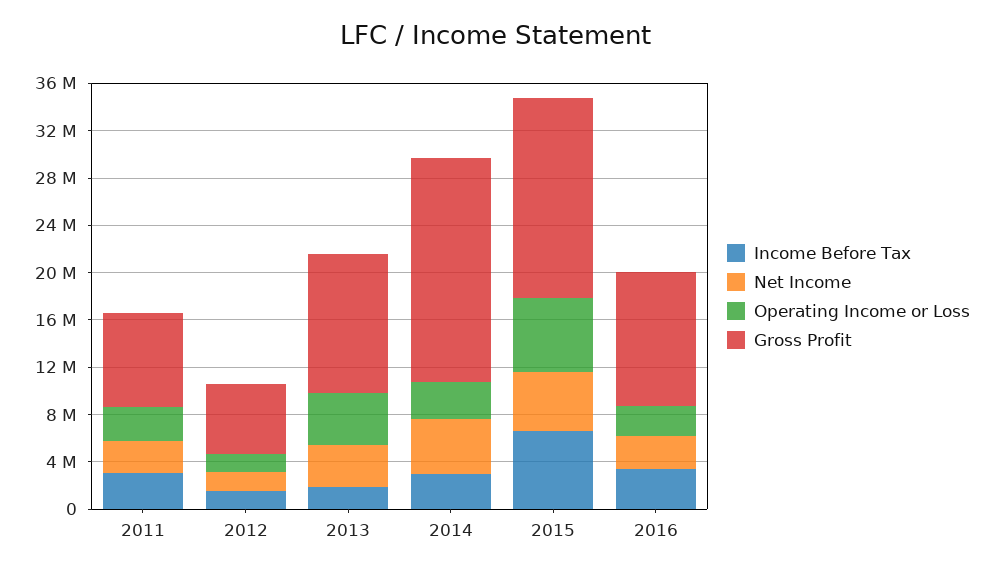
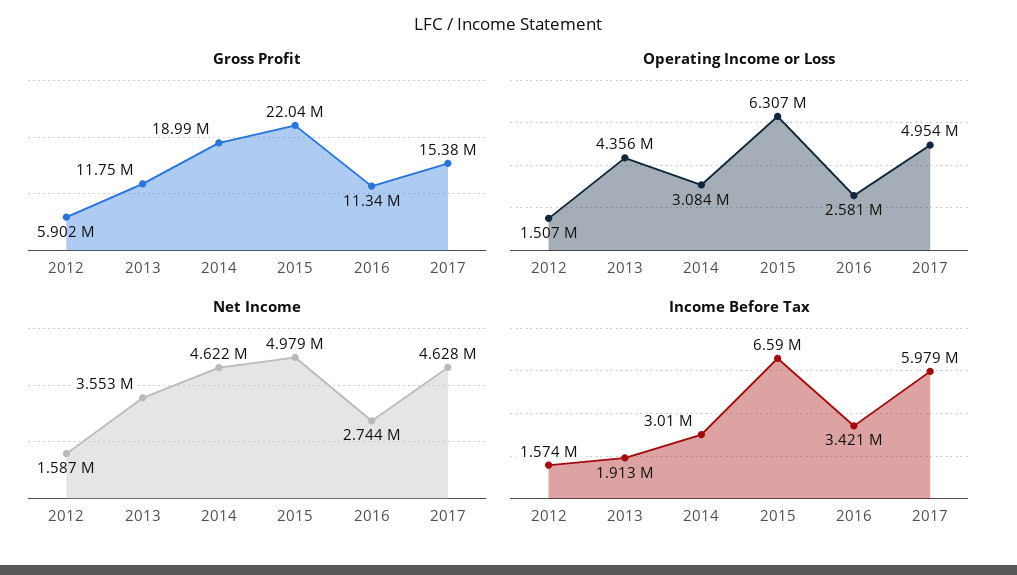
Income Before Tax, 2011: 3000000 -> none
Net Income, 2011: 3000000 -> none
Operating Income or Loss, 2011: 3000000 -> none
Gross Profit, 2011: 8000000 -> none
Gross Profit, 2015: 17000000 -> 22040000
Gross Profit, 2017: none -> 15380000
Operating Income or Loss, 2017: none -> 4954000
Net Income, 2017: none -> 4628000
Income Before Tax, 2017: none -> 5979000

